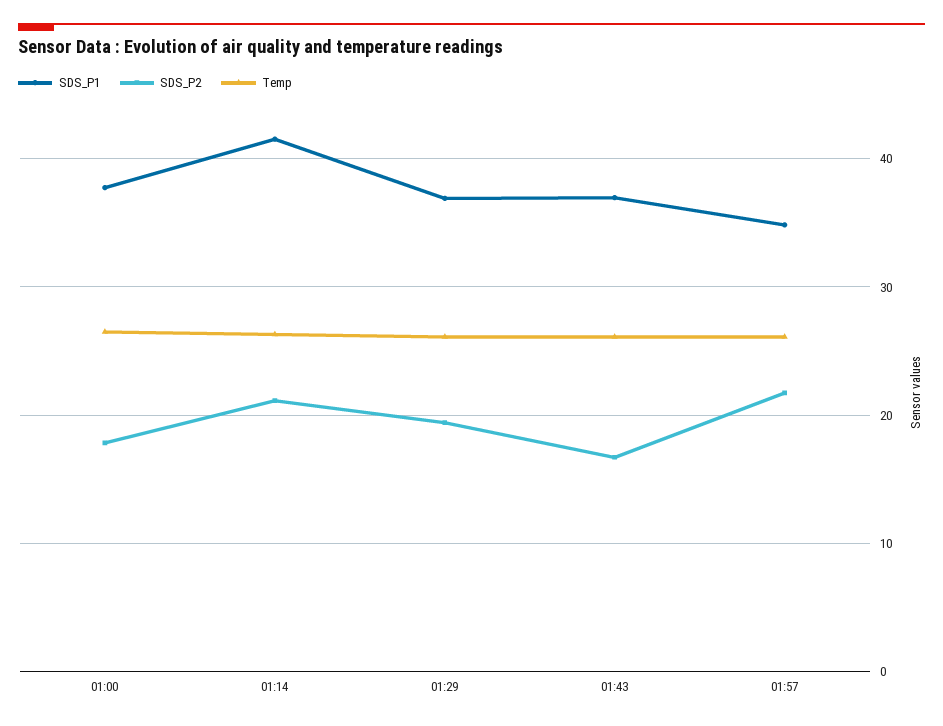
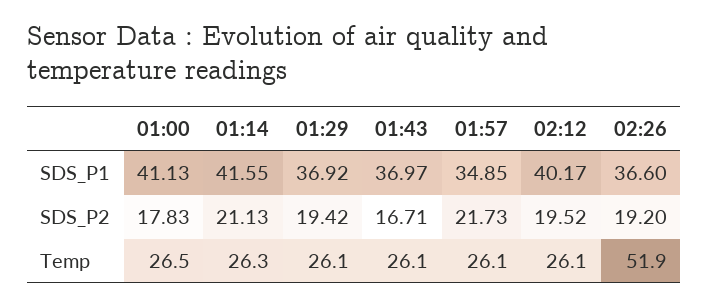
SDS_P1, 01:00: 38 -> 41.13
SDS_P1, 02:12: none -> 40.17
SDS_P1, 02:26: none -> 36.6
SDS_P2, 02:12: none -> 19.52
SDS_P2, 02:26: none -> 19.2
Temp, 02:12: none -> 26.1
Temp, 02:26: none -> 51.9

